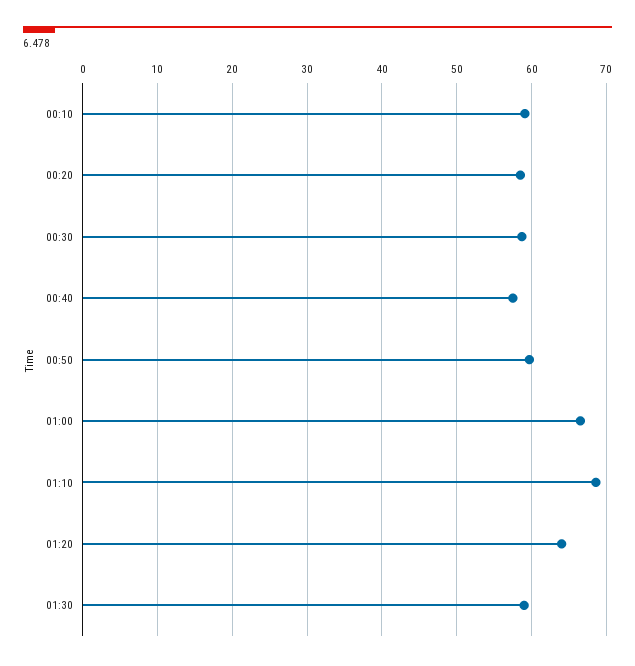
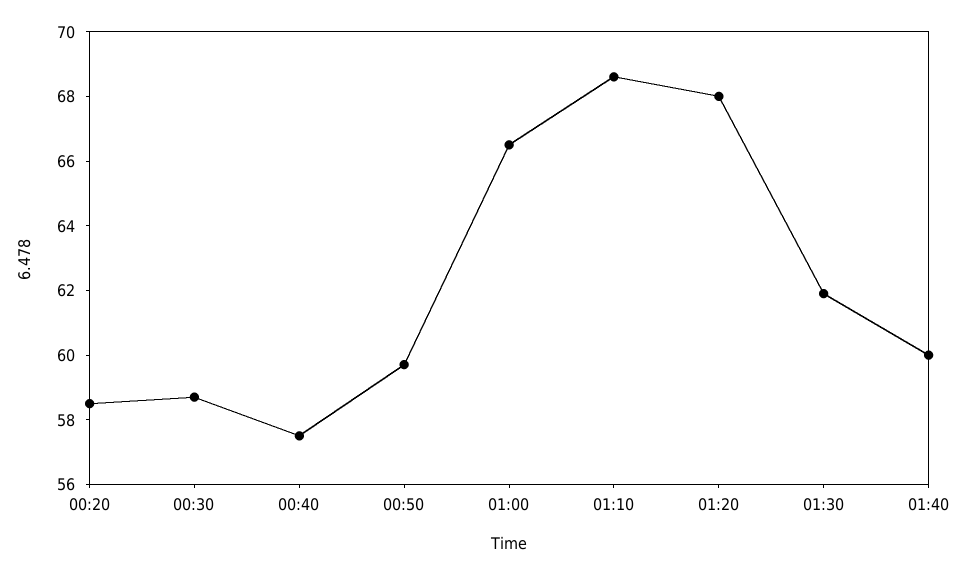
00:10: 59 -> none
01:20: 64 -> 68
01:30: 59 -> 62
01:40: none -> 60

